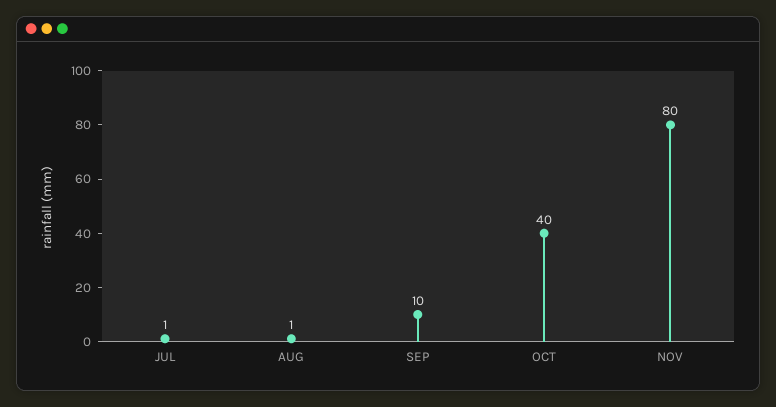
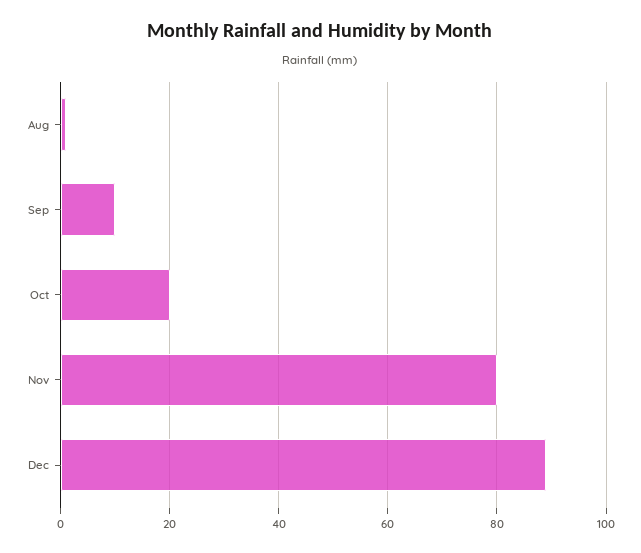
JUL: 1 -> none
OCT: 40 -> 20
Dec: none -> 90

